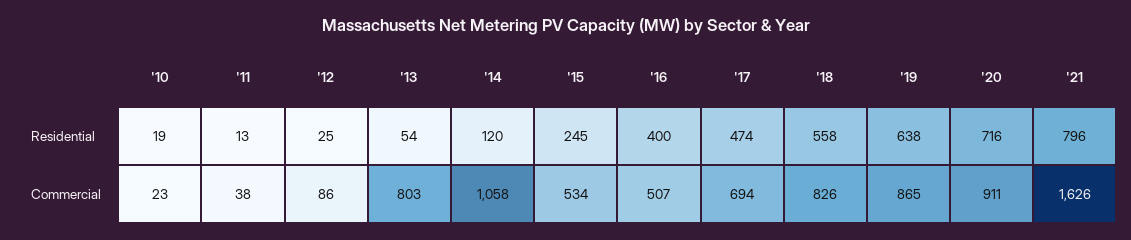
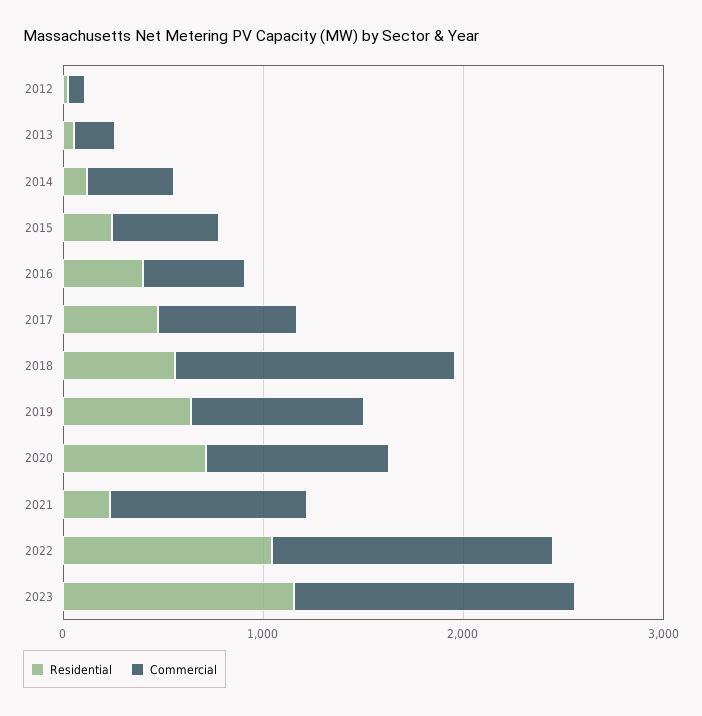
Residential, '10: 19 -> none
Residential, '11: 13 -> none
Residential, '21: 796 -> 200
Commercial, '10: 23 -> none
Commercial, '11: 38 -> none
Commercial, '13: 803 -> 200
Commercial, '14: 1058 -> 400
Commercial, '18: 826 -> 1400
Commercial, '21: 1626 -> 1000
Residential, 2022: none -> 1000
Commercial, 2022: none -> 1400
Residential, 2023: none -> 1200
Commercial, 2023: none -> 1400

